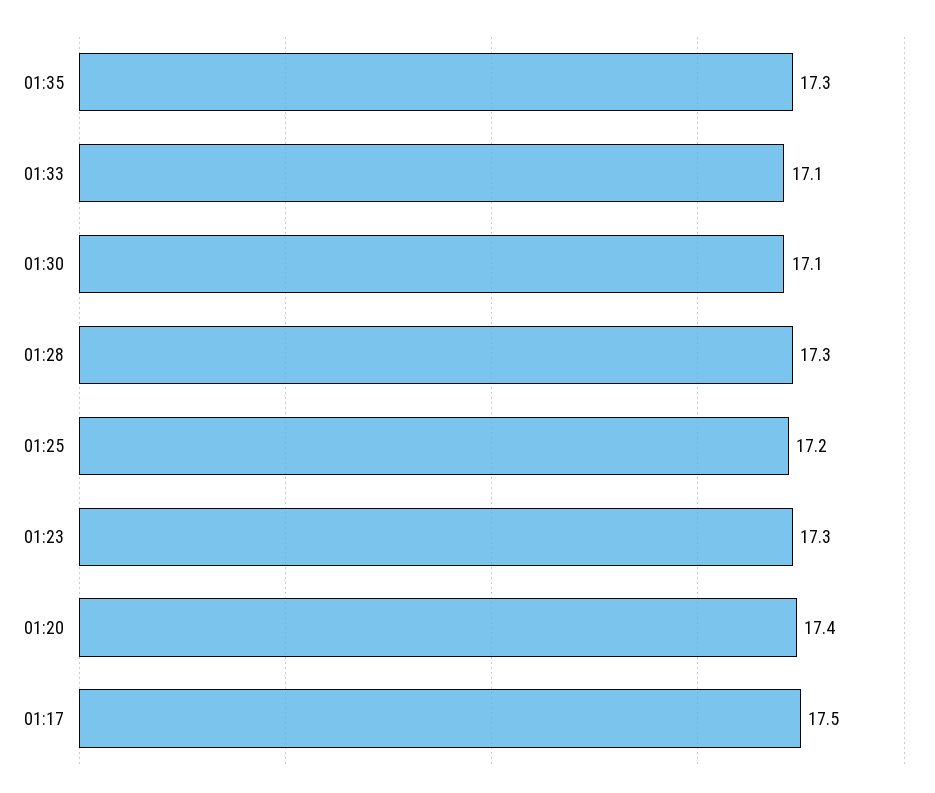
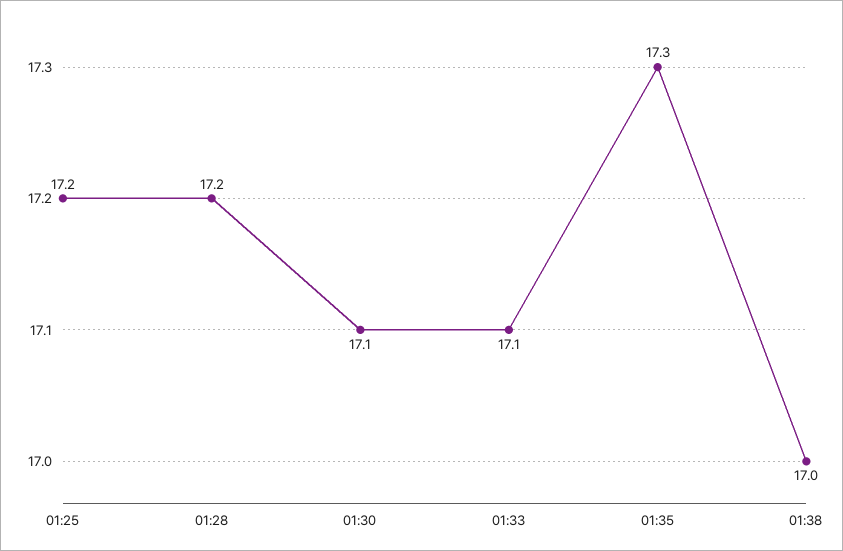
01:28: 17.3 -> 17.2
01:23: 17.3 -> none
01:20: 17.4 -> none
01:17: 17.5 -> none
01:38: none -> 17

